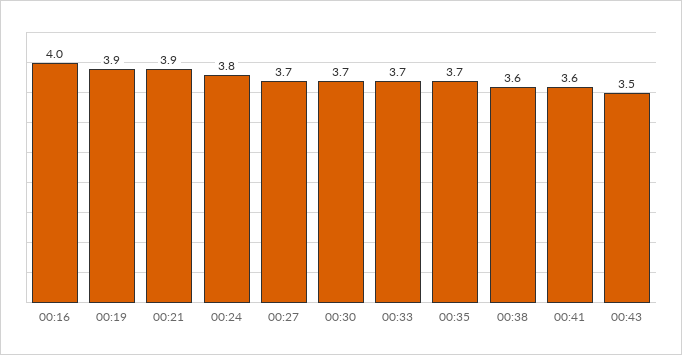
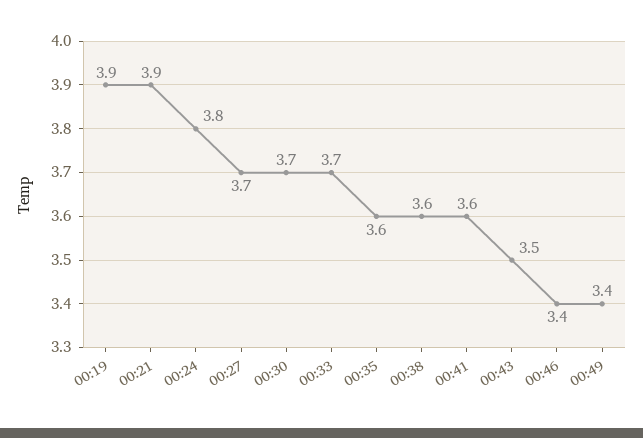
00:16: 4 -> none
00:35: 3.7 -> 3.6
00:46: none -> 3.4
00:49: none -> 3.4

